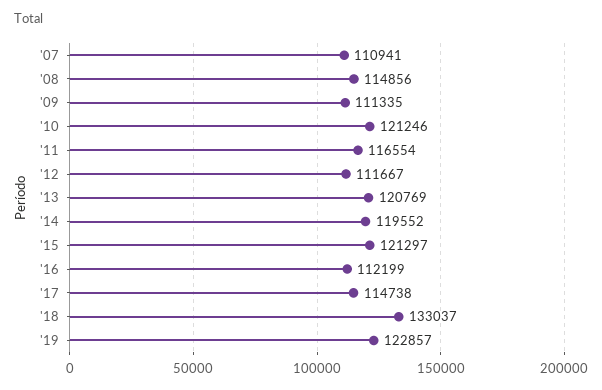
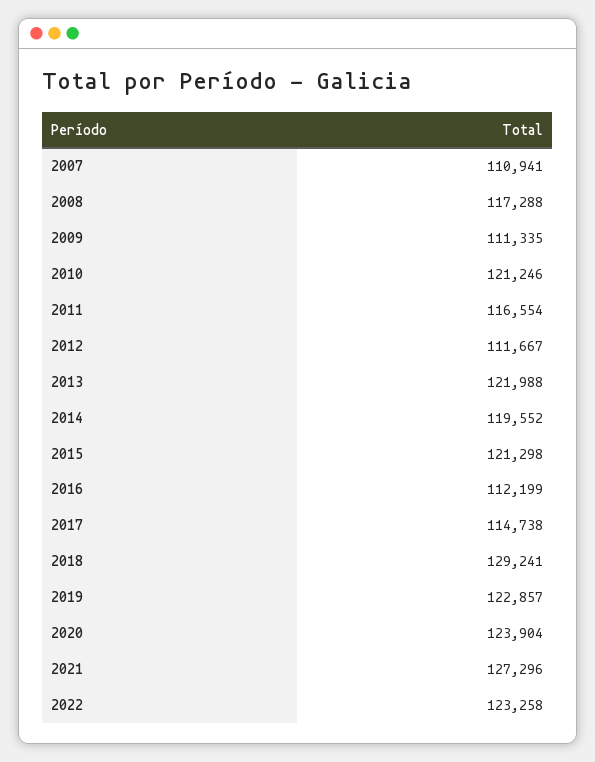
'08: 114856 -> 117288
'13: 120769 -> 121988
'15: 121297 -> 121298
'18: 133037 -> 129241
2020: none -> 123904
2021: none -> 127296
2022: none -> 123258

